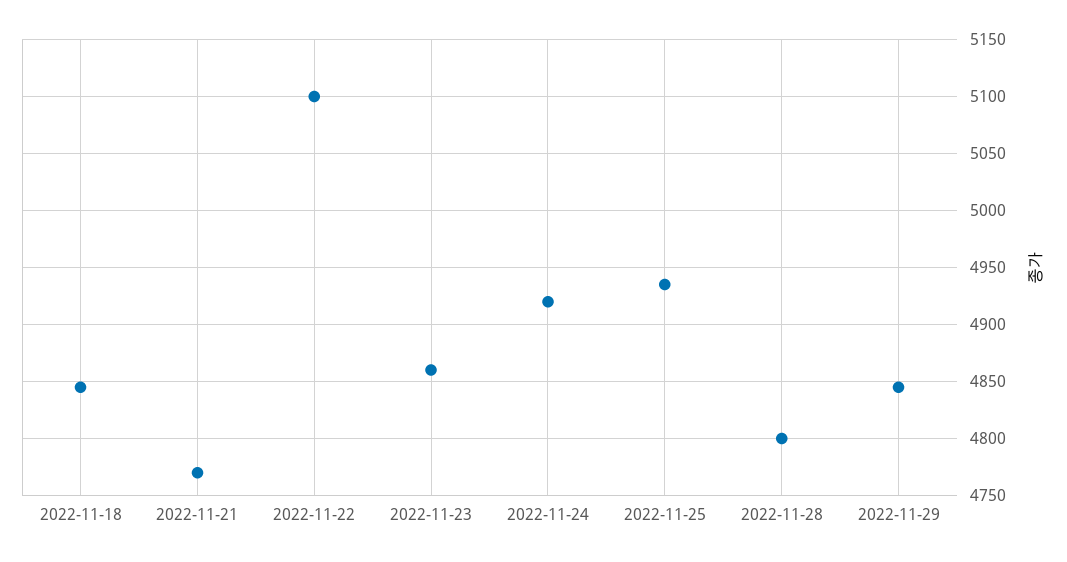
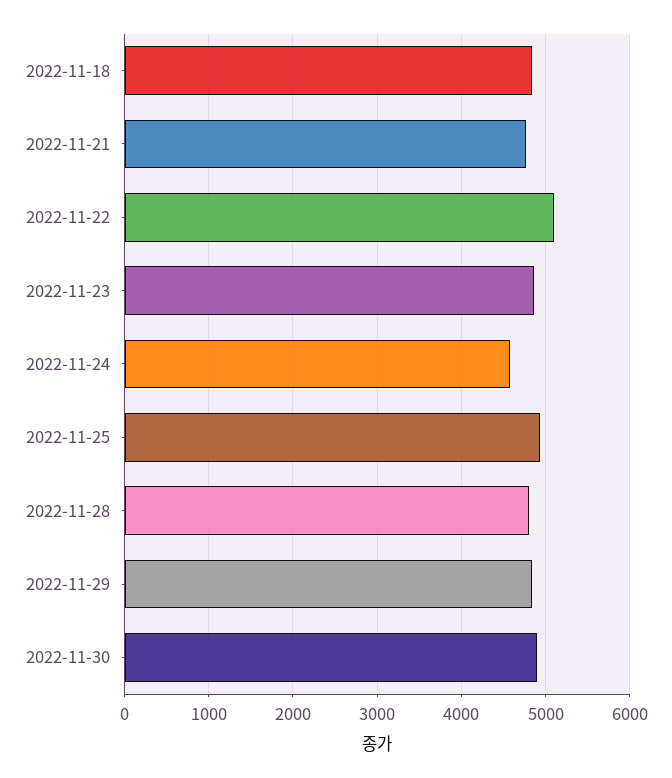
2022-11-24: 4920 -> 4600
2022-11-30: none -> 4900

